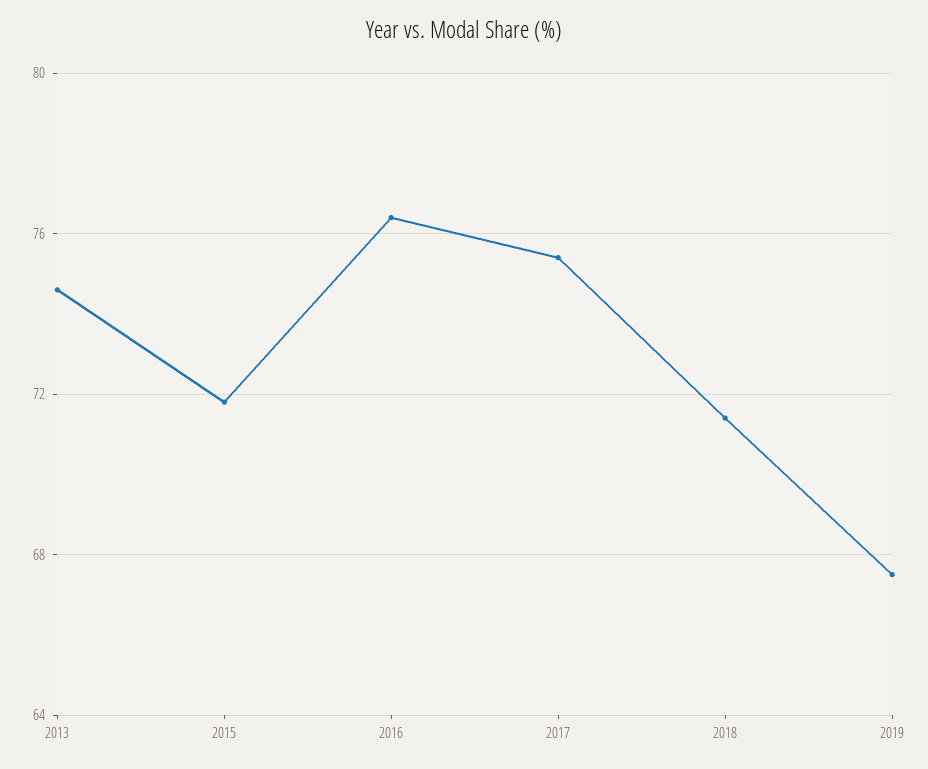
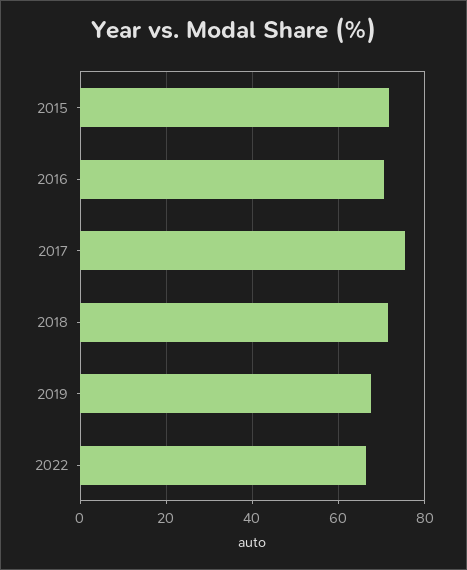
2013: 74.5 -> none
2016: 76.5 -> 70
2022: none -> 66

